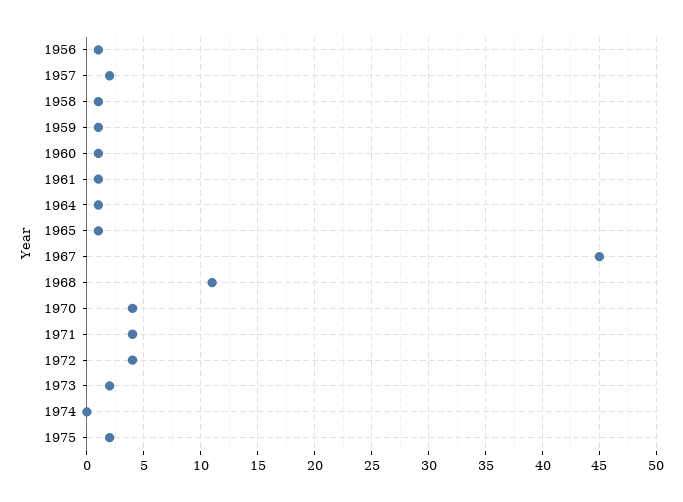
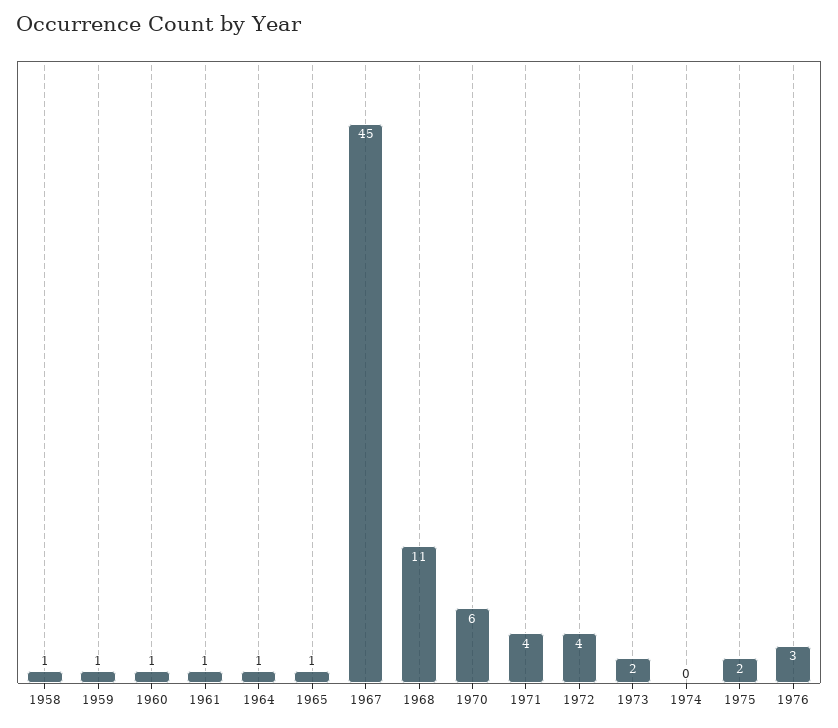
1956: 1 -> none
1957: 2 -> none
1970: 4 -> 6
1976: none -> 3

